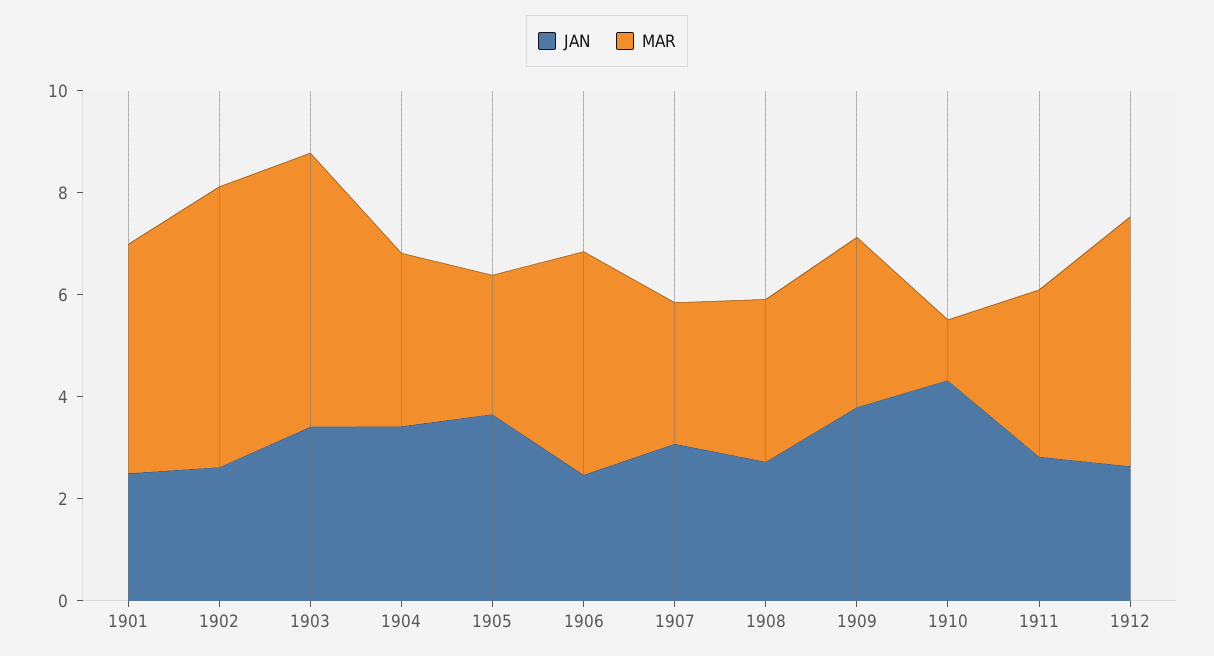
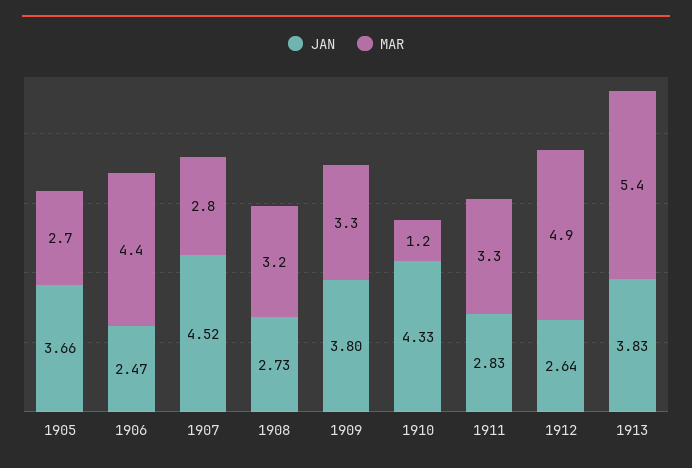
JAN, 1901: 2.5 -> none
MAR, 1901: 4.5 -> none
JAN, 1902: 2.5 -> none
MAR, 1902: 5.5 -> none
JAN, 1903: 3.5 -> none
MAR, 1903: 5.5 -> none
JAN, 1904: 3.5 -> none
MAR, 1904: 3.5 -> none
JAN, 1907: 3 -> 4.52
JAN, 1913: none -> 3.83
MAR, 1913: none -> 5.4

